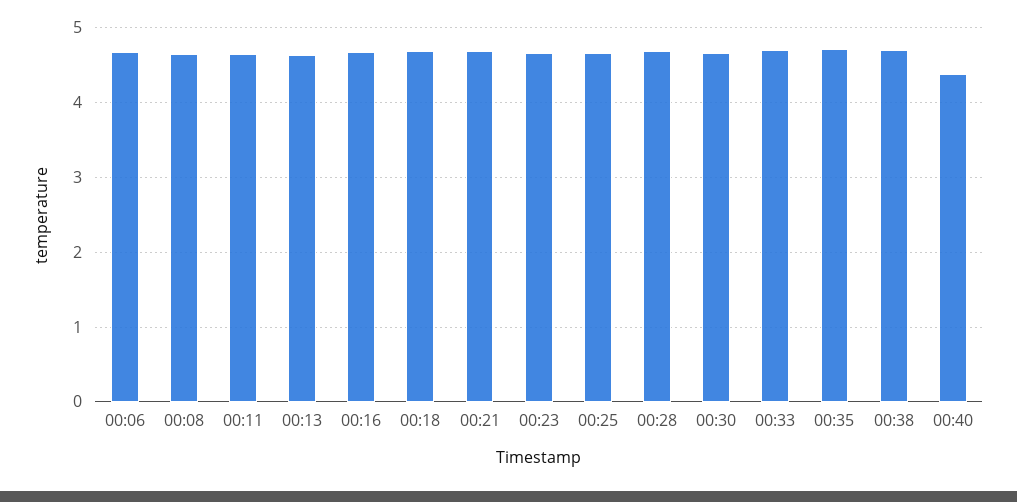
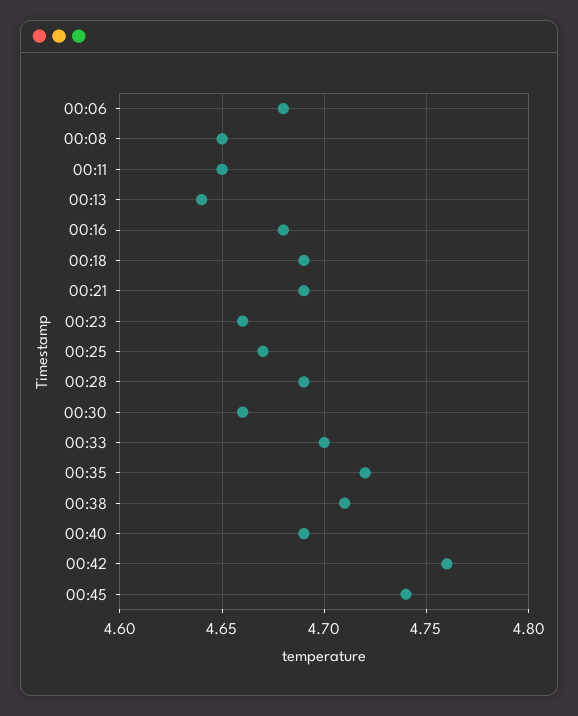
00:40: 4.4 -> 4.69
00:42: none -> 4.76
00:45: none -> 4.74

